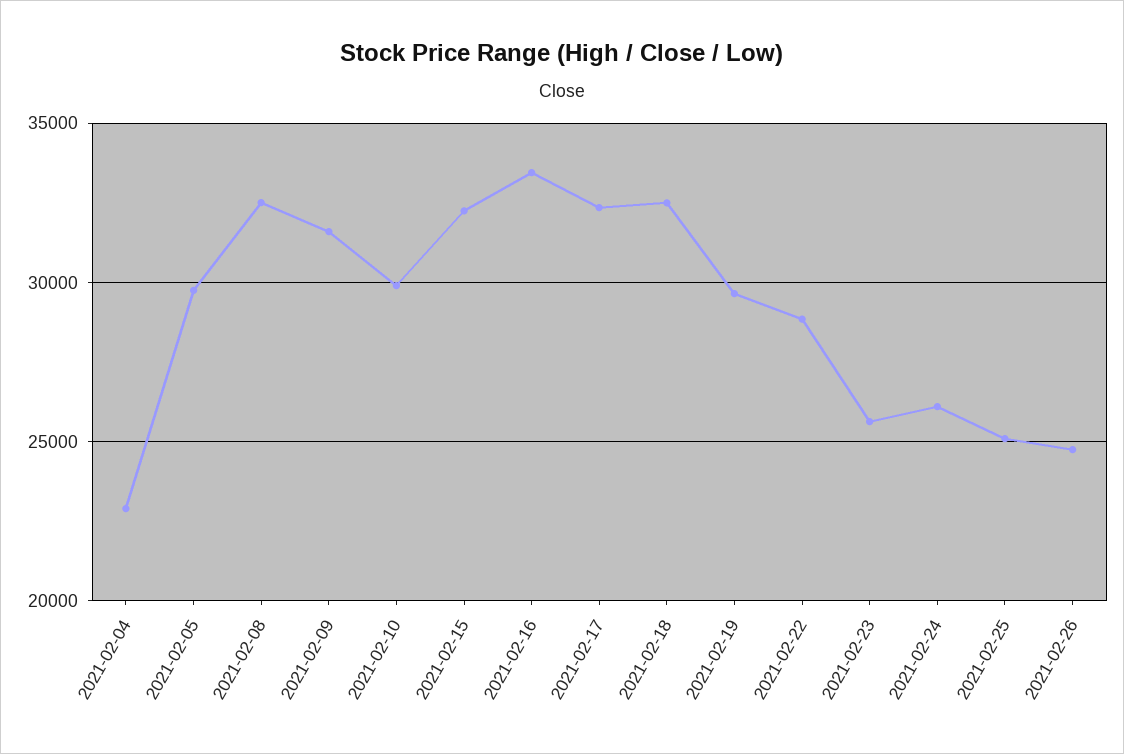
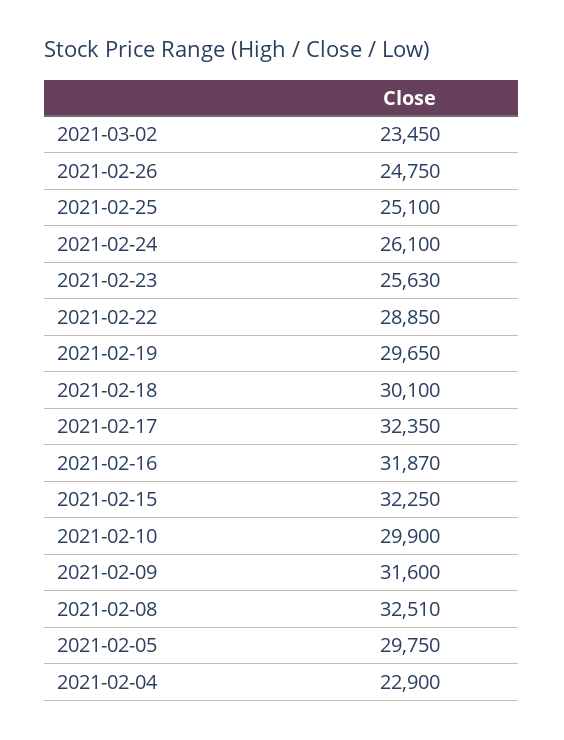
2021-02-16: 33500 -> 31870
2021-02-18: 32500 -> 30100
2021-03-02: none -> 23450

